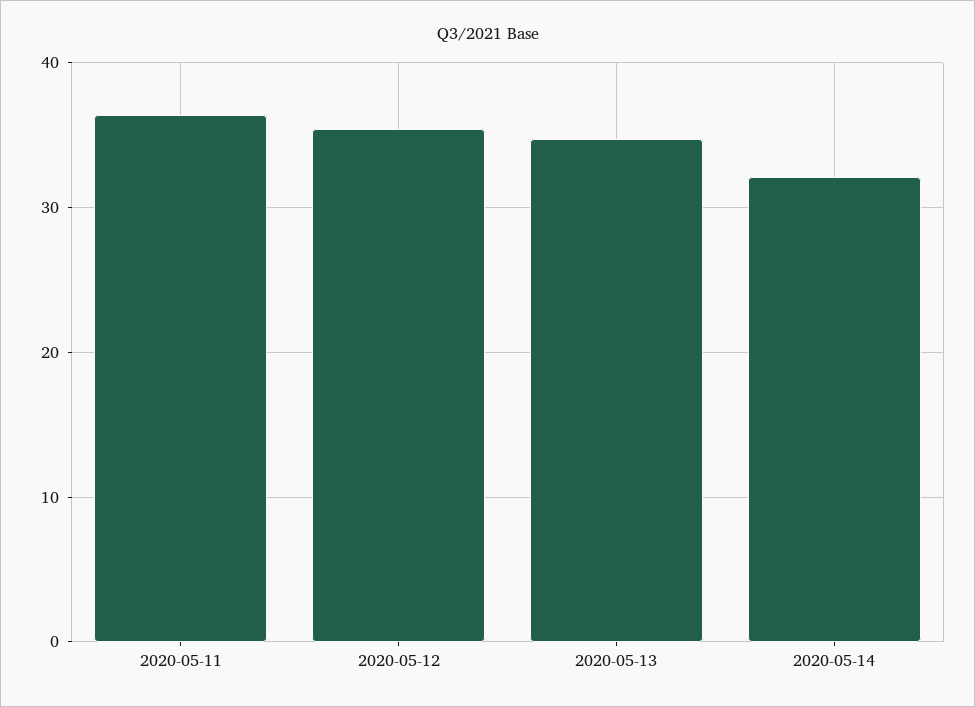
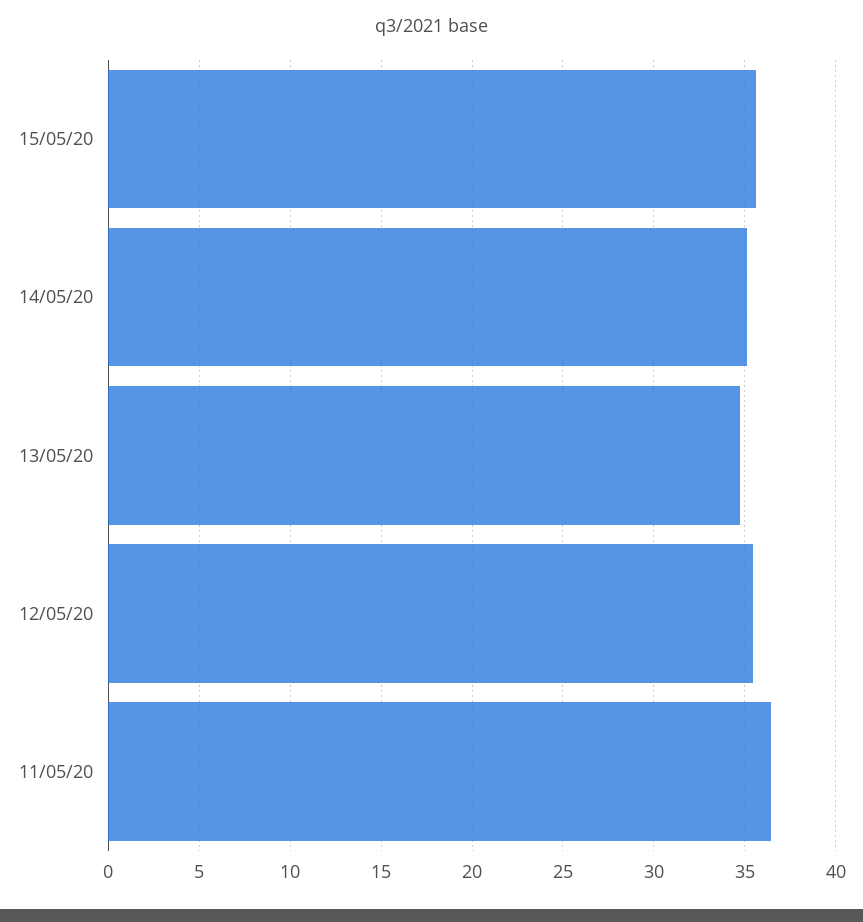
2020-05-14: 32 -> 35
15/05/20: none -> 35.5

